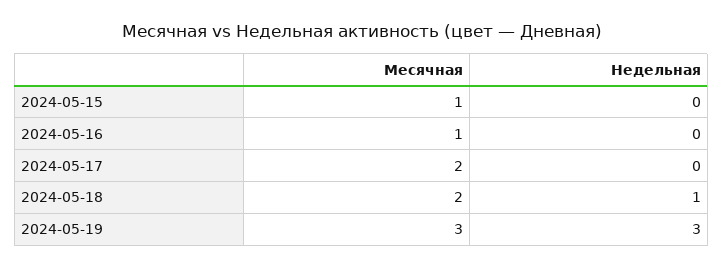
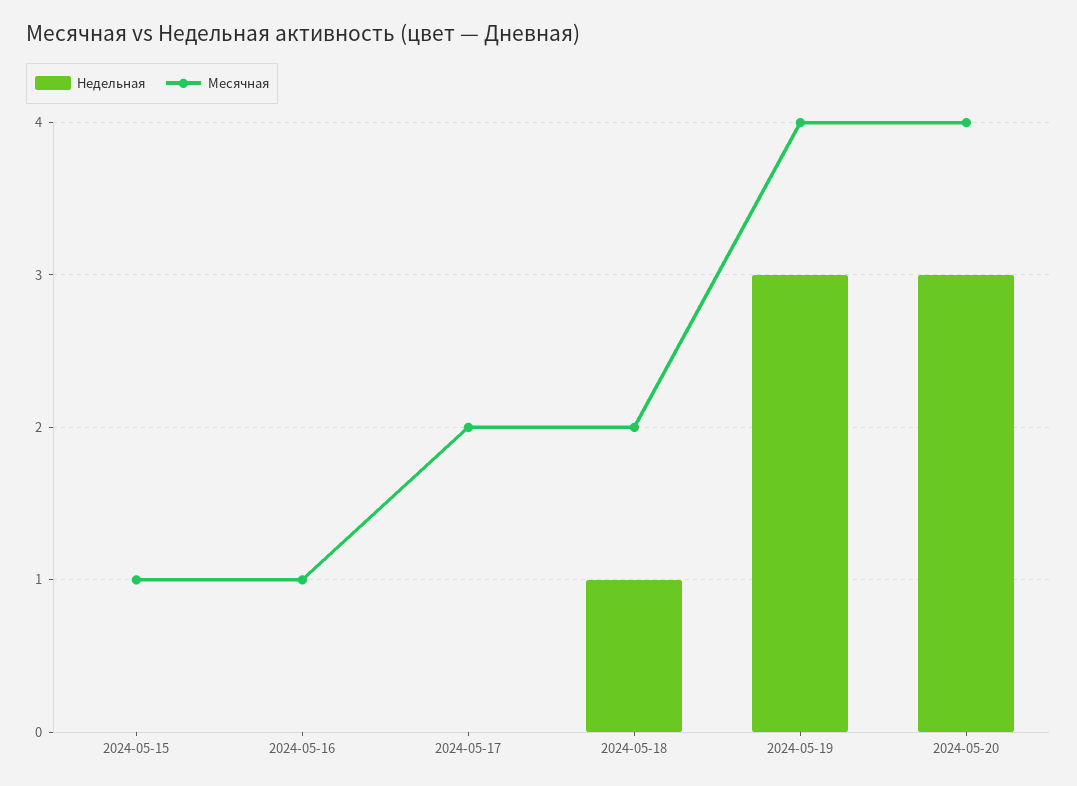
Месячная, 2024-05-19: 3 -> 4
Недельная, 2024-05-20: none -> 3
Месячная, 2024-05-20: none -> 4

